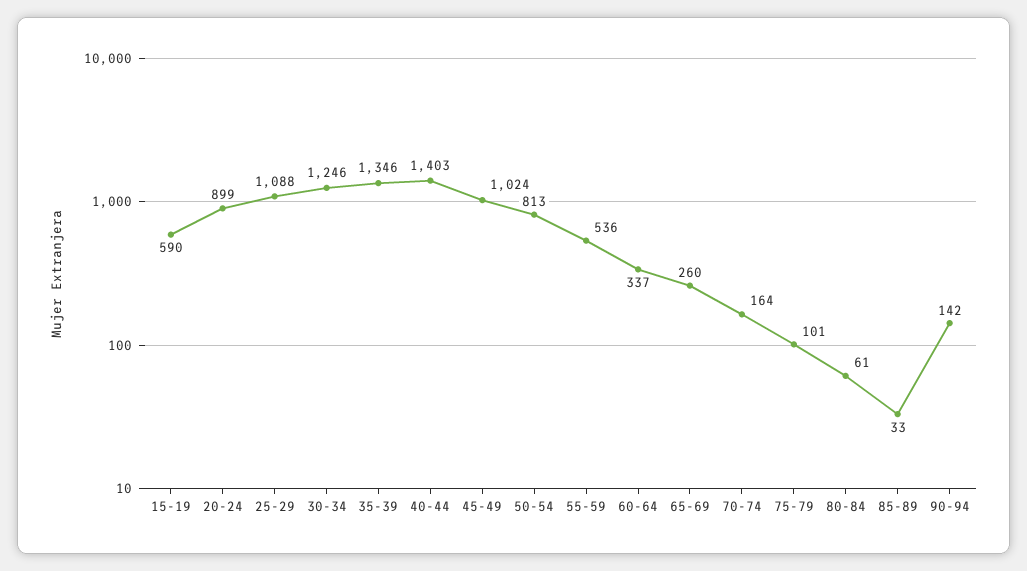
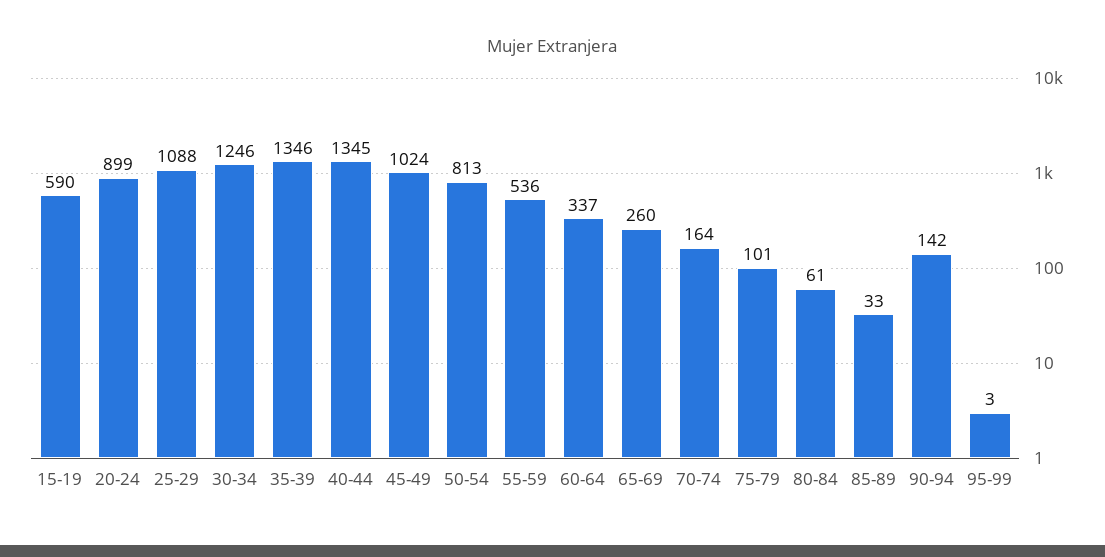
40-44: 1403 -> 1345
95-99: none -> 3

